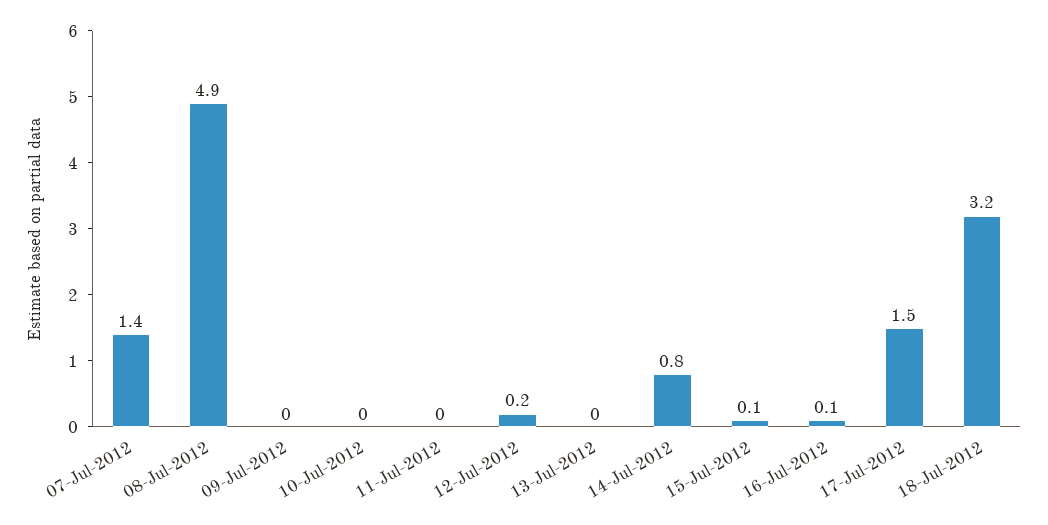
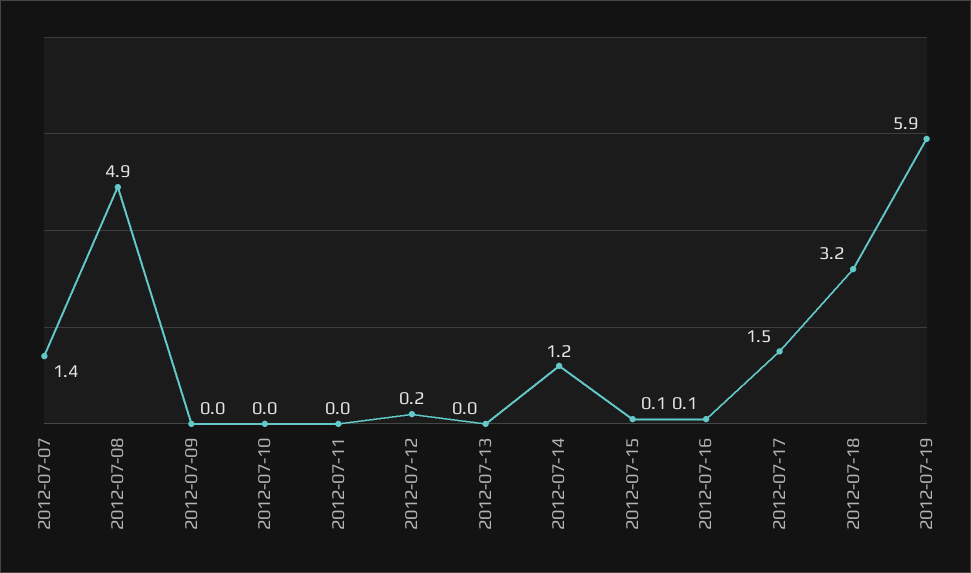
14-Jul-2012: 0.8 -> 1.2
2012-07-19: none -> 5.9

